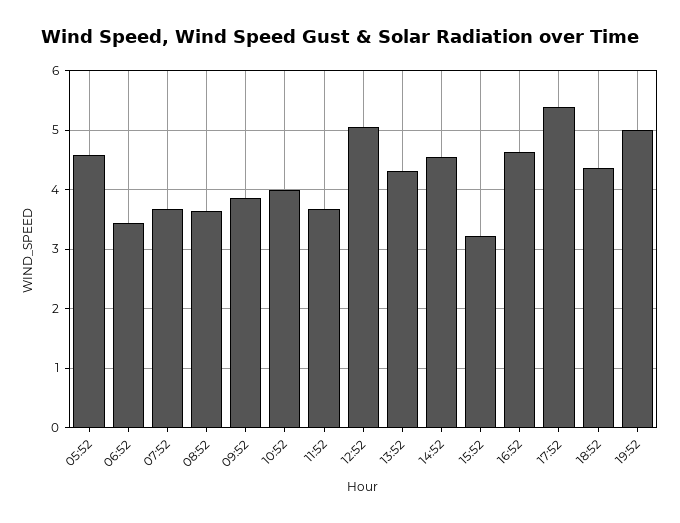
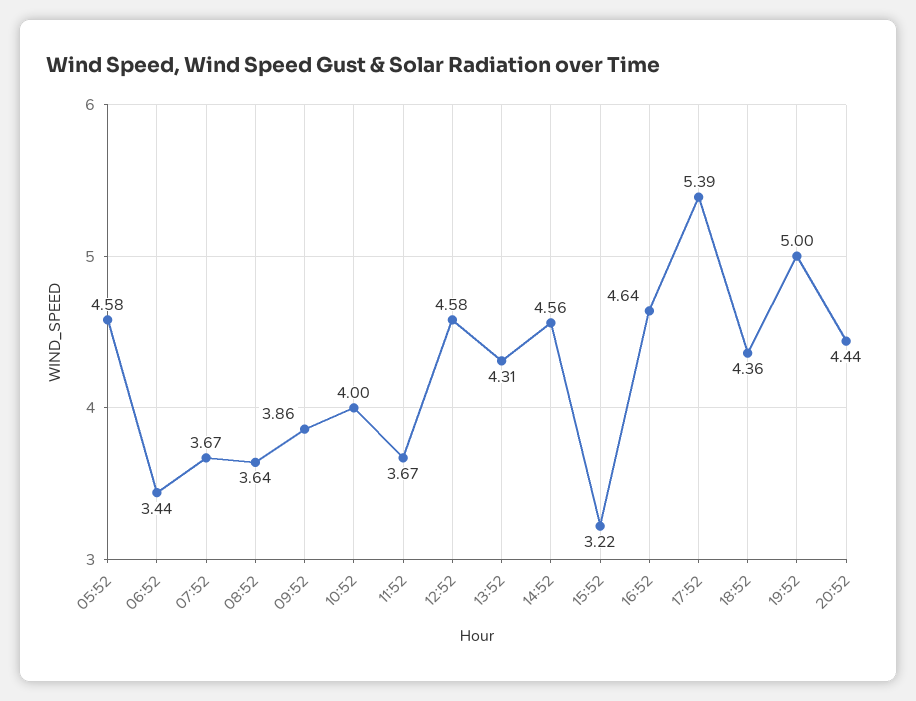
12:52: 5 -> 4.58
20:52: none -> 4.44

